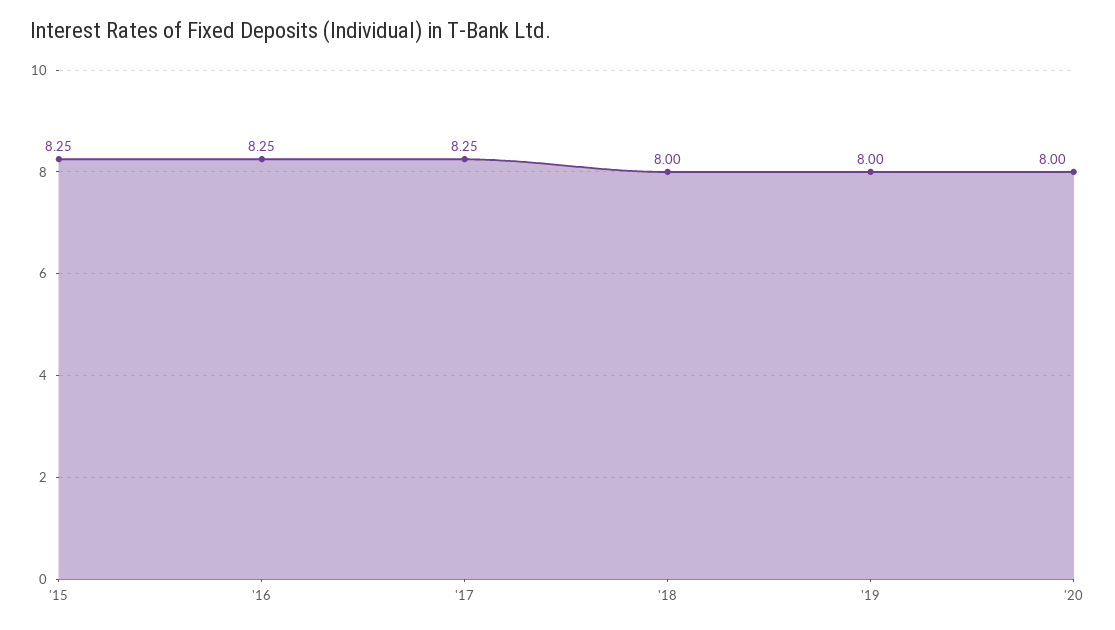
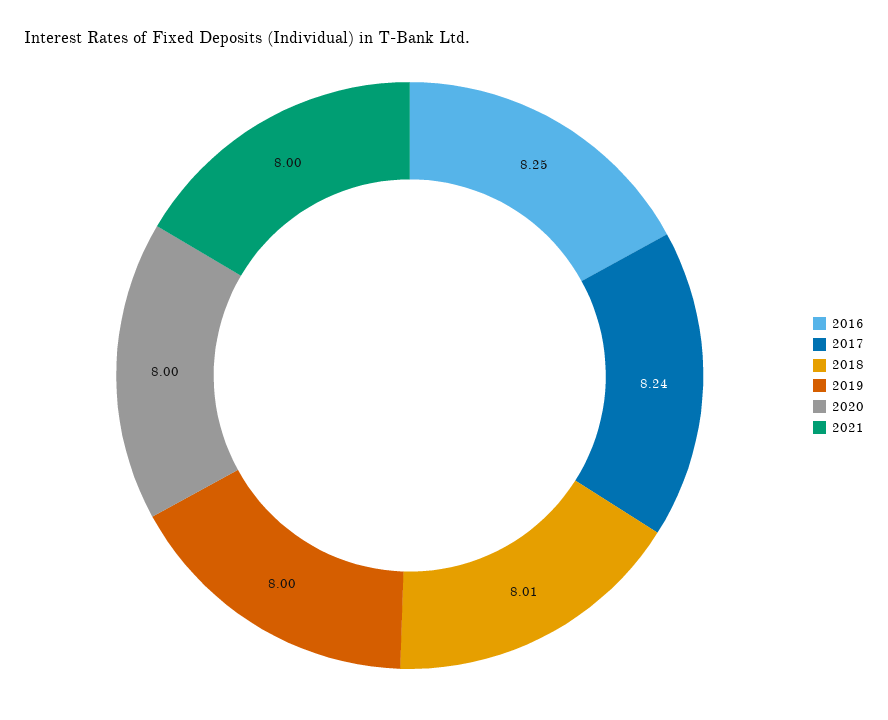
'15: 8.25 -> none
'17: 8.25 -> 8.24
'18: 8 -> 8.01
2021: none -> 8

